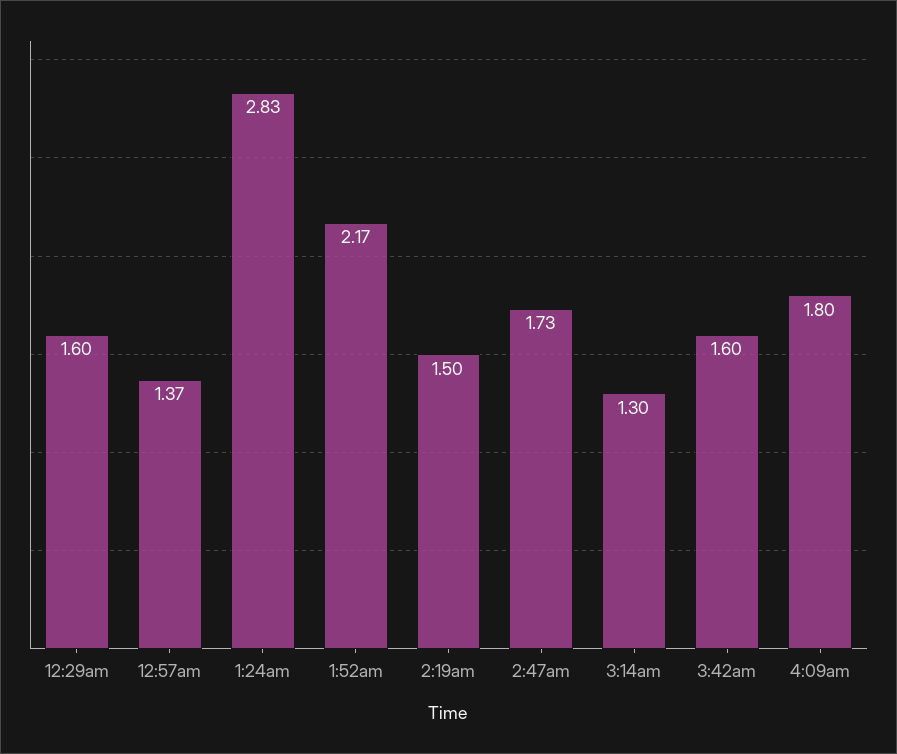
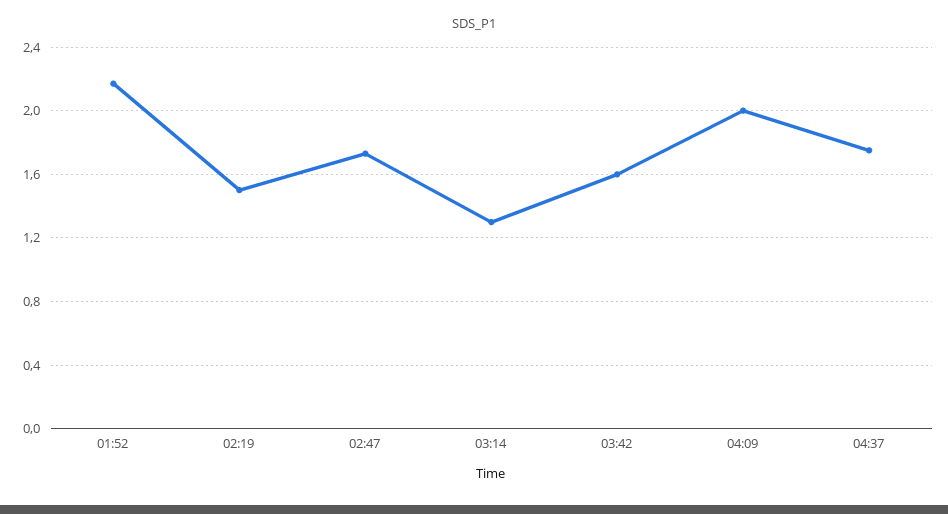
12:29am: 1.6 -> none
12:57am: 1.37 -> none
1:24am: 2.83 -> none
4:09am: 1.8 -> 2
04:37: none -> 1.75

